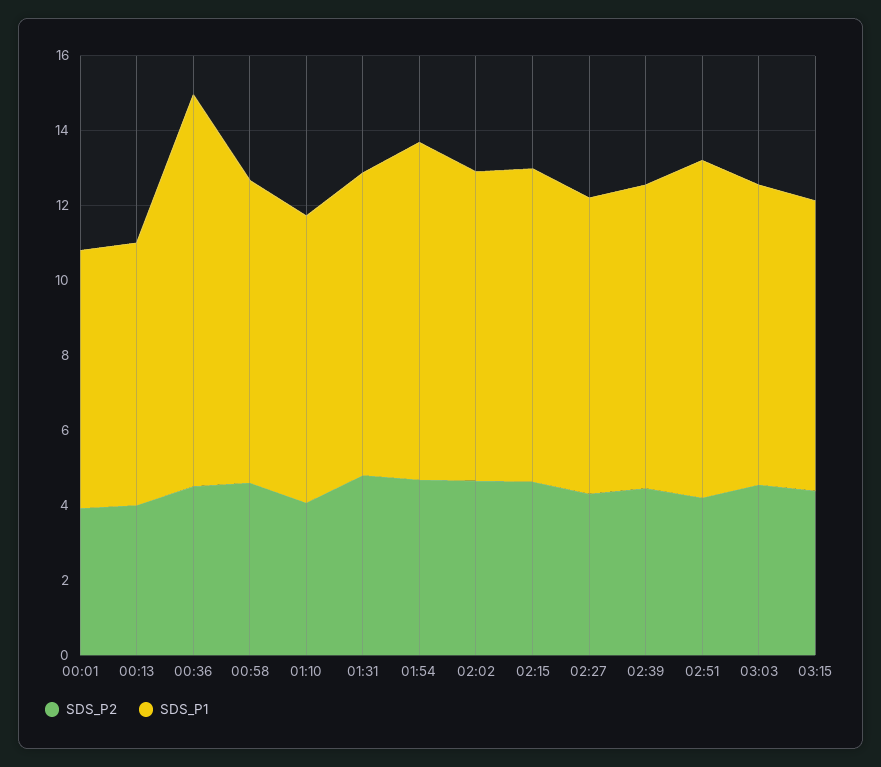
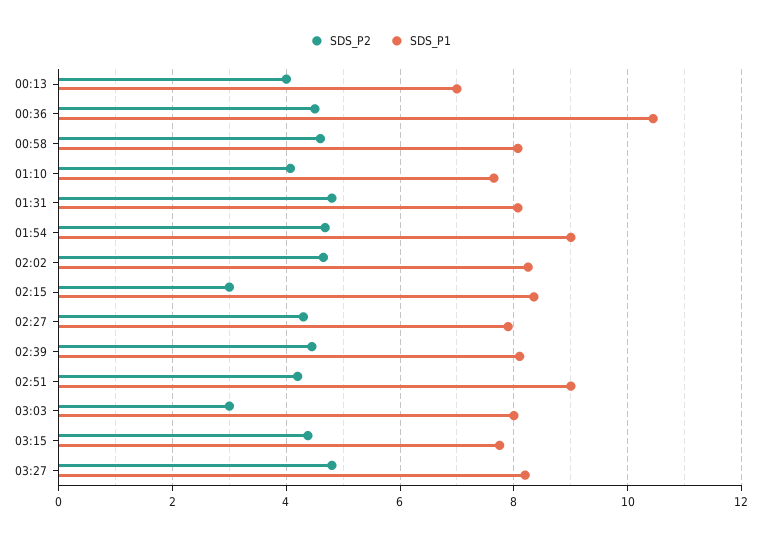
SDS_P2, 00:01: 4 -> none
SDS_P1, 00:01: 7 -> none
SDS_P2, 02:15: 4.5 -> 3
SDS_P2, 03:03: 4.5 -> 3
SDS_P2, 03:27: none -> 4.8
SDS_P1, 03:27: none -> 8.2

